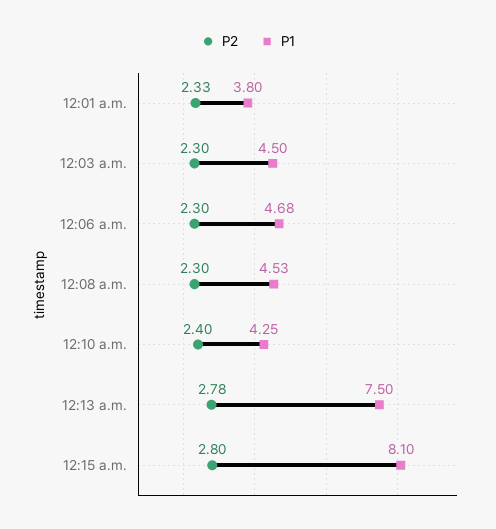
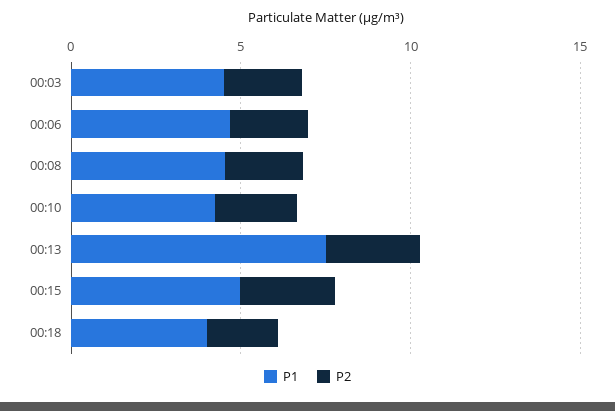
P2, 12:01 a.m.: 2.33 -> none
P1, 12:01 a.m.: 3.8 -> none
P1, 12:15 a.m.: 8.1 -> 5
P1, 00:18: none -> 4
P2, 00:18: none -> 2

